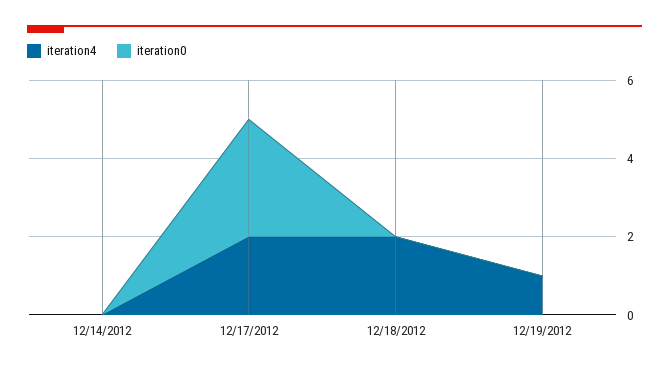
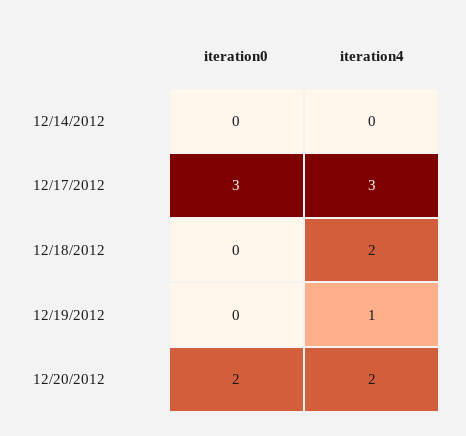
iteration4, 12/17/2012: 2 -> 3
iteration0, 12/20/2012: none -> 2
iteration4, 12/20/2012: none -> 2

